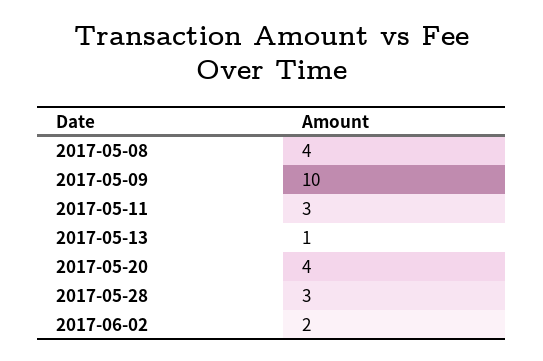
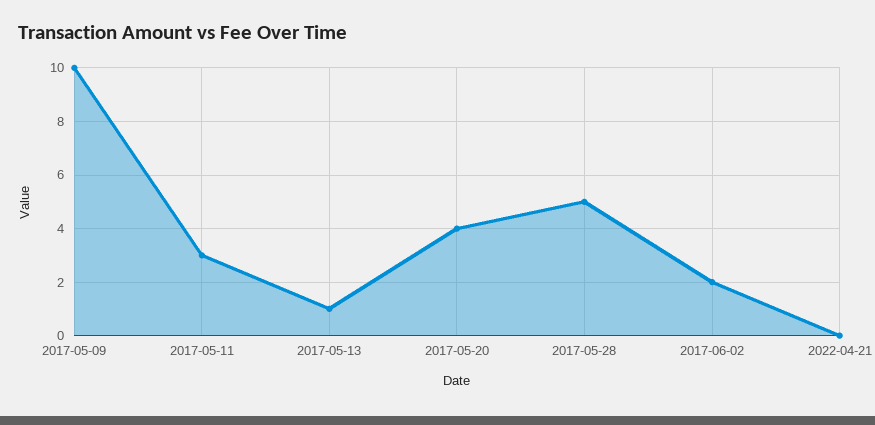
2017-05-08: 4 -> none
2017-05-28: 3 -> 5
2022-04-21: none -> 0

